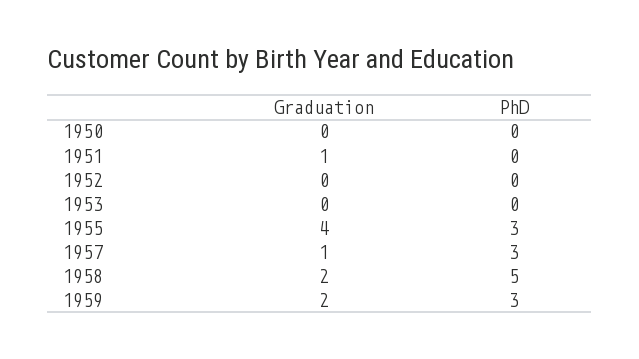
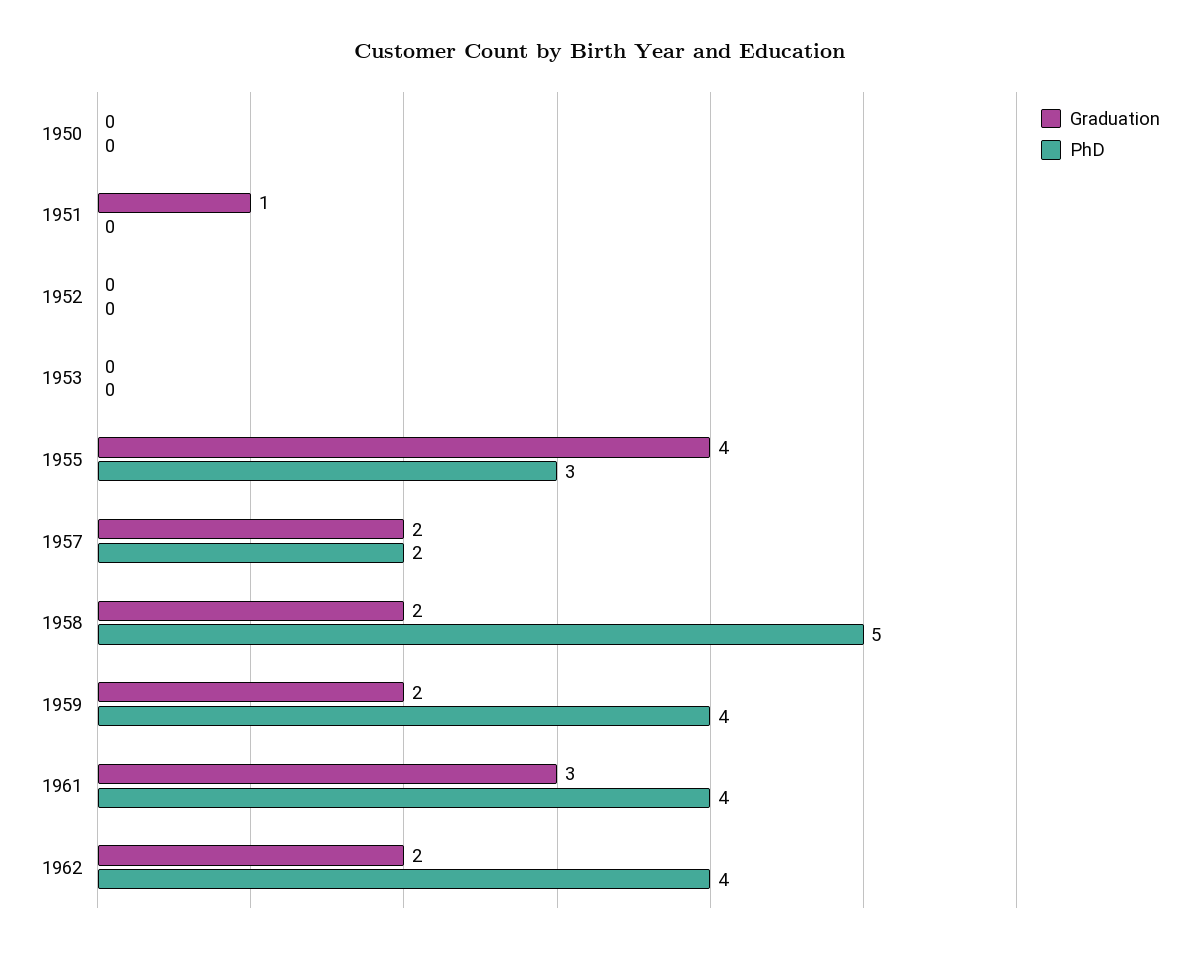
Graduation, 1957: 1 -> 2
PhD, 1957: 3 -> 2
PhD, 1959: 3 -> 4
Graduation, 1961: none -> 3
PhD, 1961: none -> 4
Graduation, 1962: none -> 2
PhD, 1962: none -> 4

